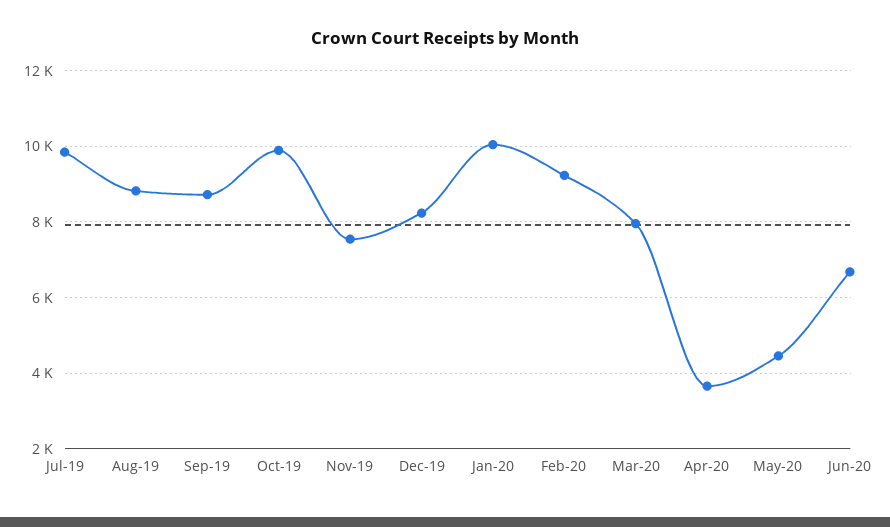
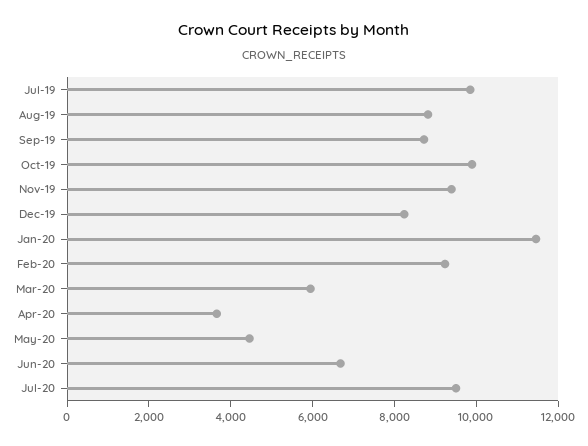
Nov-19: 7600 -> 9500
Jan-20: 10000 -> 11500
Mar-20: 8000 -> 6000
Jul-20: none -> 9500

